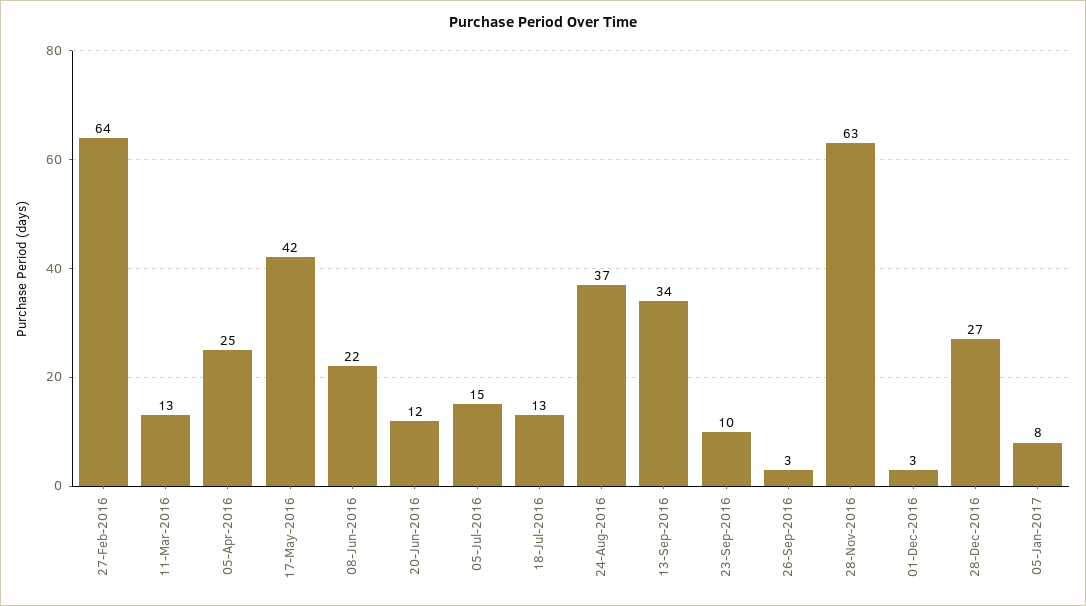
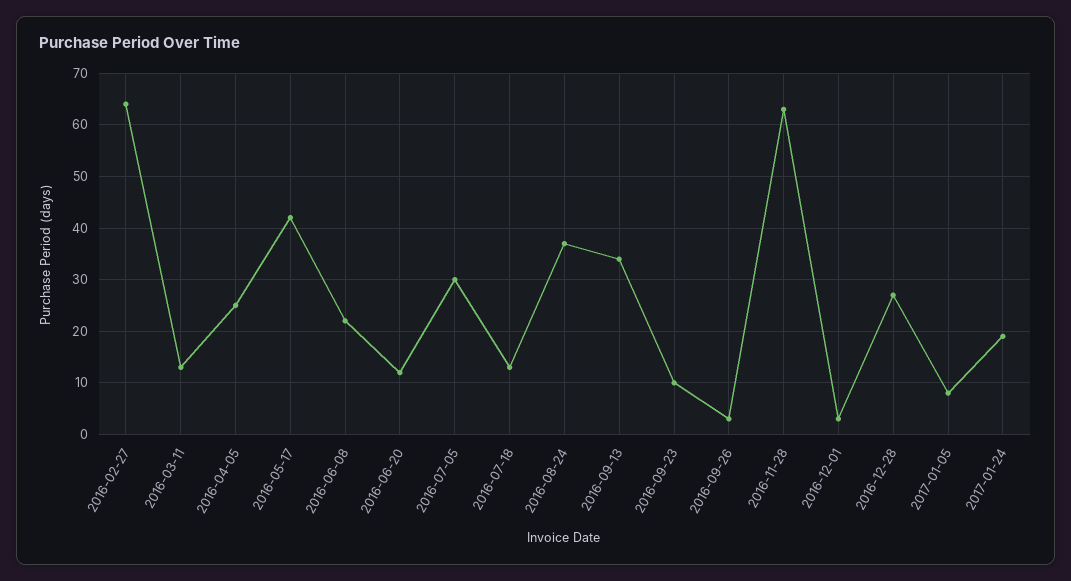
05-Jul-2016: 15 -> 30
2017-01-24: none -> 20

